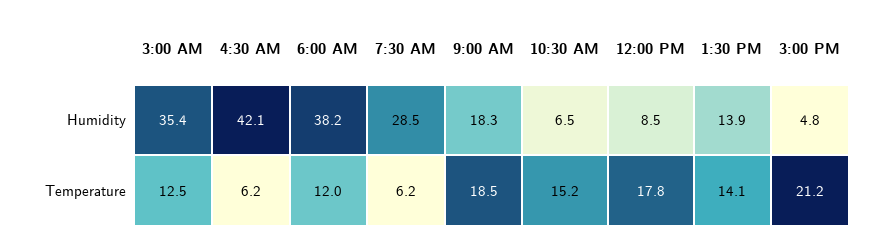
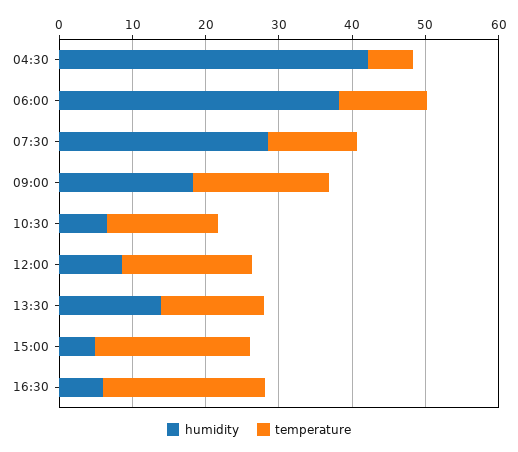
Humidity, 3:00 AM: 35.4 -> none
Temperature, 3:00 AM: 12.5 -> none
Temperature, 7:30 AM: 6.2 -> 12
Humidity, 16:30: none -> 6
Temperature, 16:30: none -> 22

